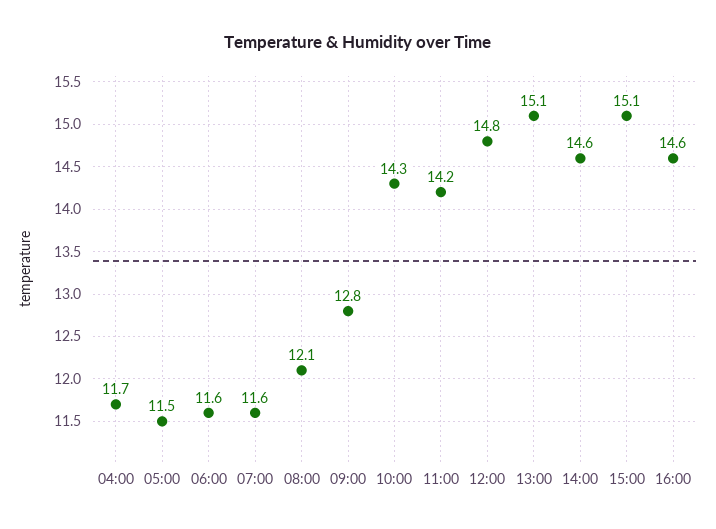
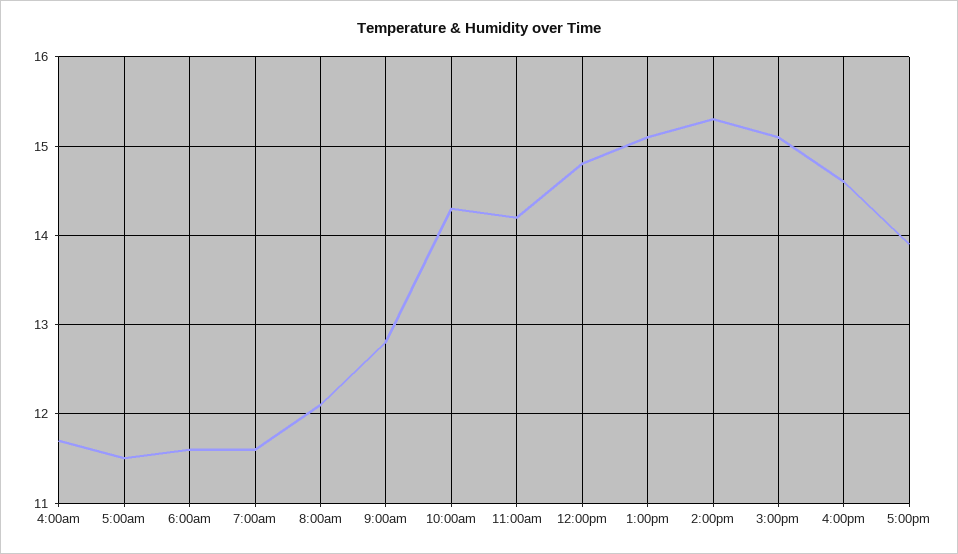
14:00: 14.6 -> 15.3
5:00pm: none -> 13.9

